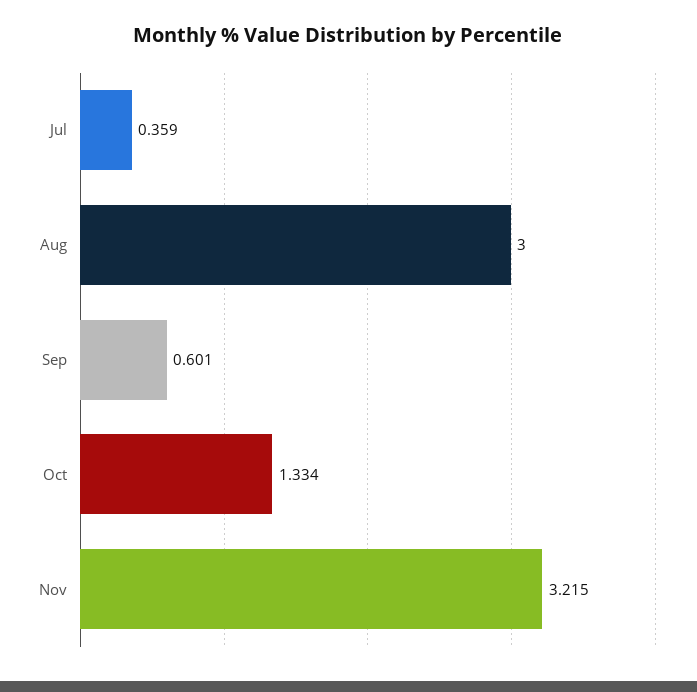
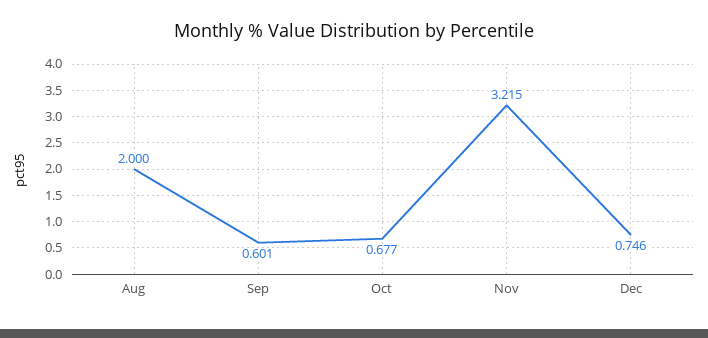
Jul: 0.359 -> none
Aug: 3 -> 2
Oct: 1.334 -> 0.677
Dec: none -> 0.746

